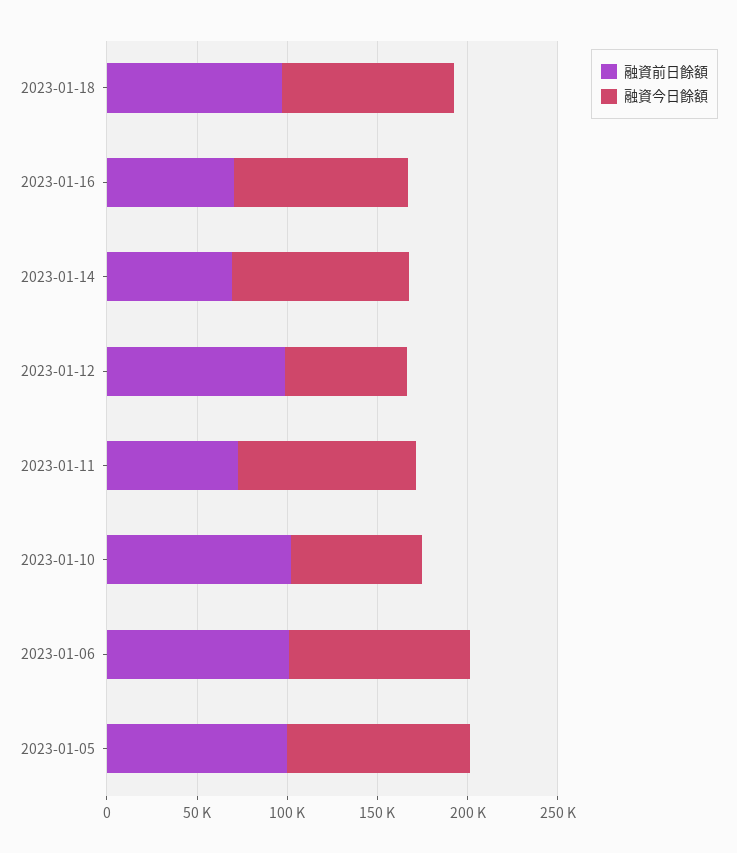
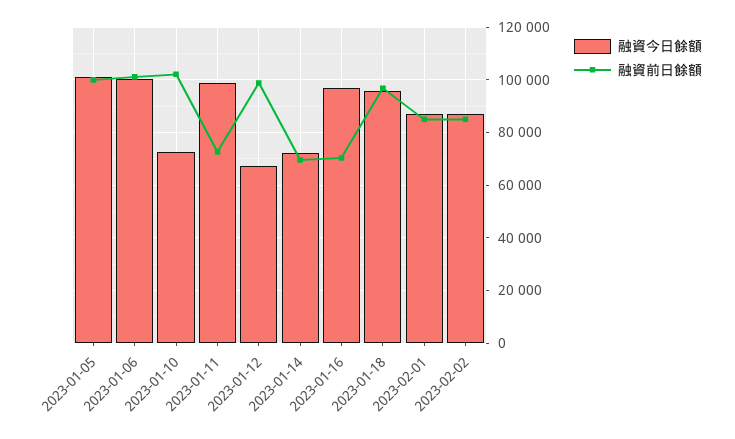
融資今日餘額, 2023-01-14: 100000 -> 72500
融資今日餘額, 2023-02-01: none -> 87500
融資前日餘額, 2023-02-01: none -> 85000
融資今日餘額, 2023-02-02: none -> 87500
融資前日餘額, 2023-02-02: none -> 85000

